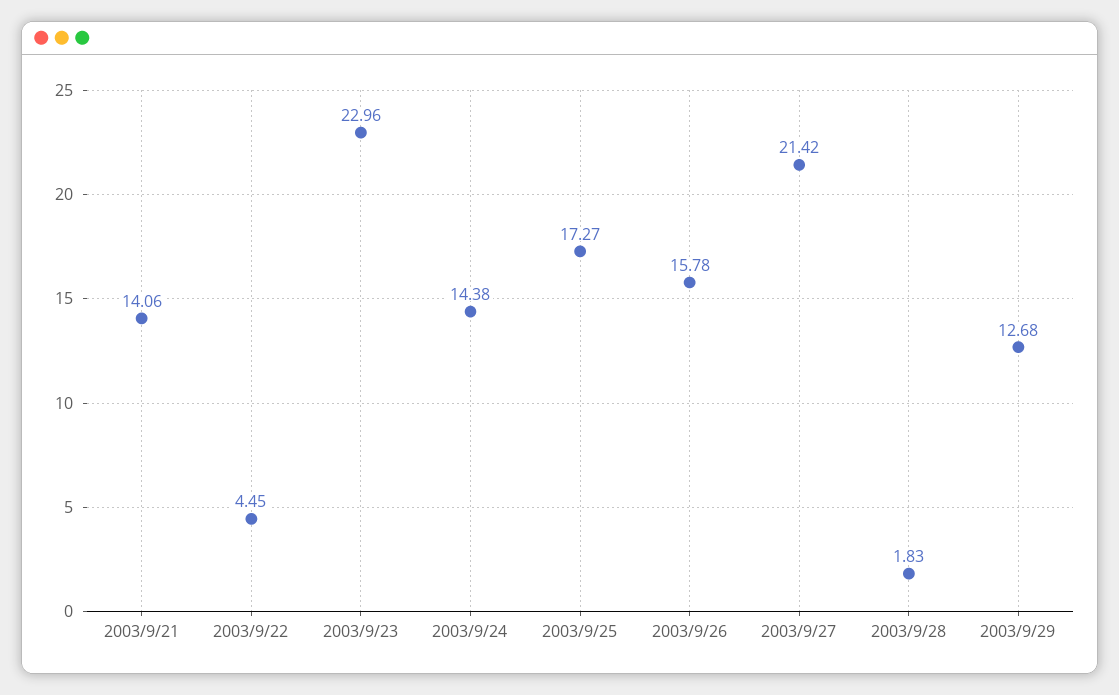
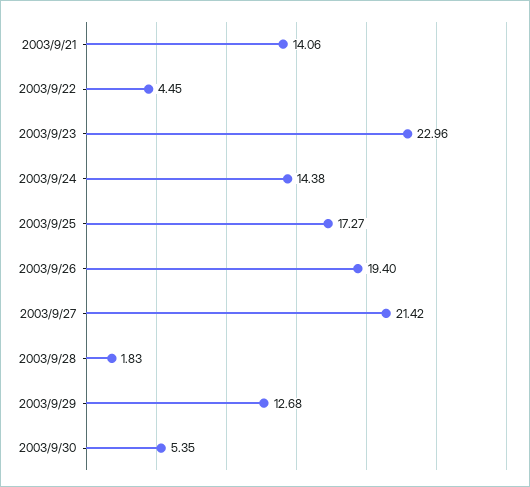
2003/9/26: 15.78 -> 19.4
2003/9/30: none -> 5.35

